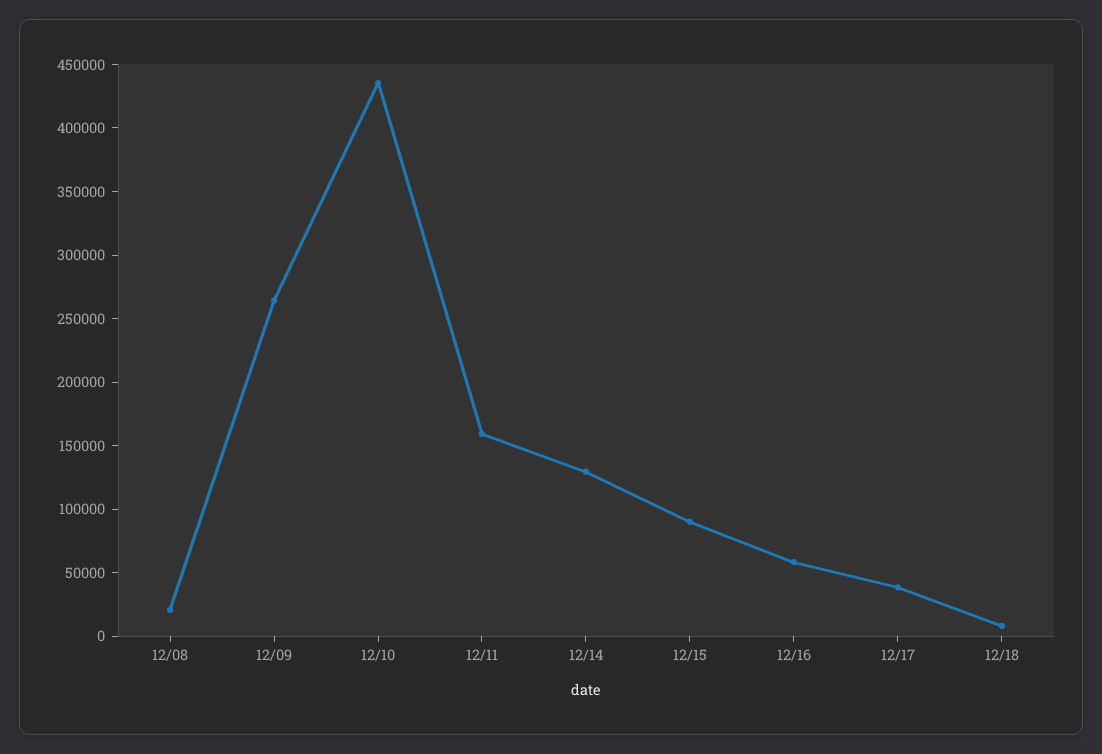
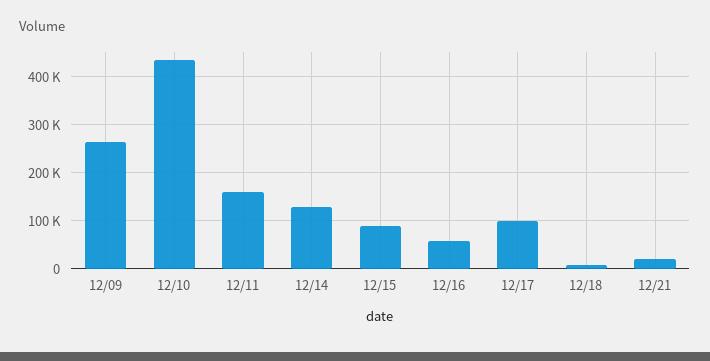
12/08: 20000 -> none
12/17: 40000 -> 100000
12/21: none -> 20000

